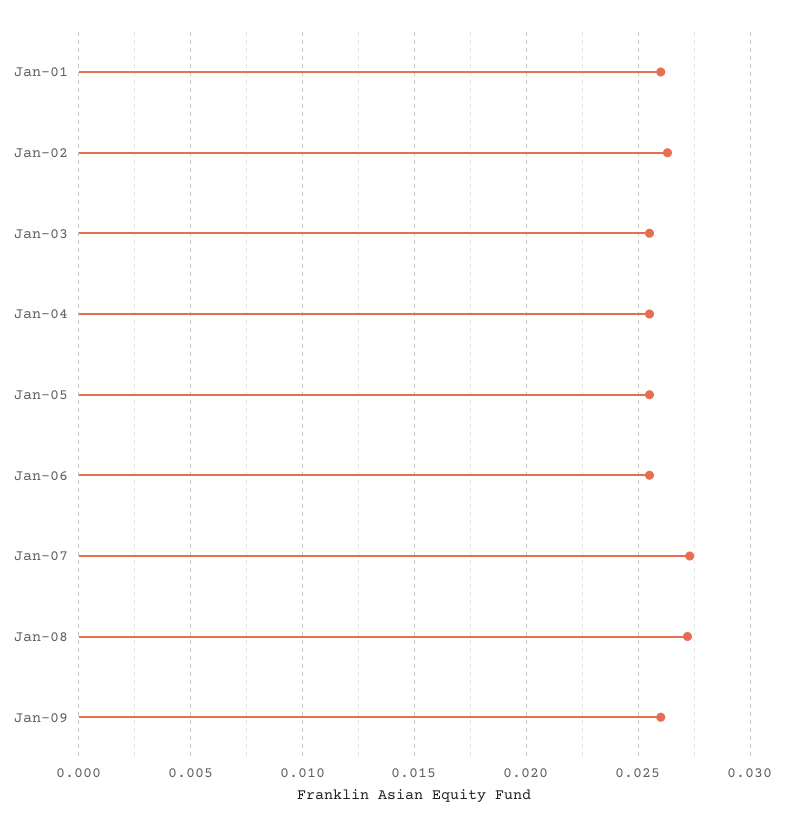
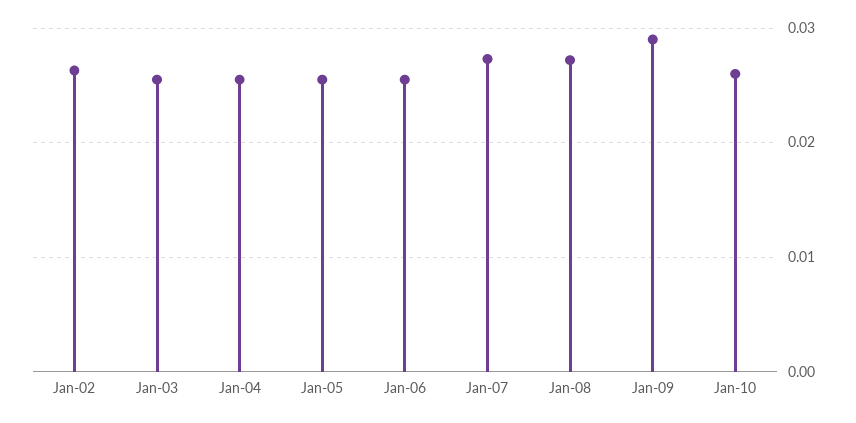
Jan-01: 0.026 -> none
Jan-09: 0.026 -> 0.029
Jan-10: none -> 0.026

